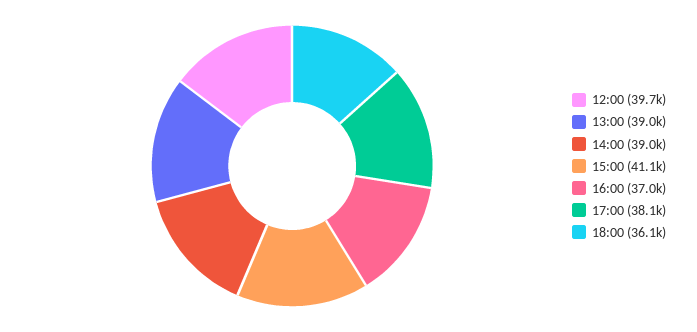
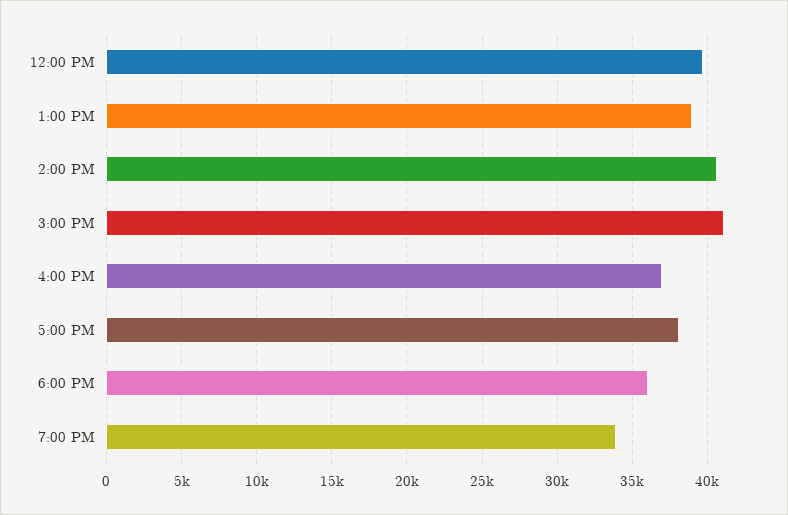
14:00: 39000 -> 40500
7:00 PM: none -> 34000

